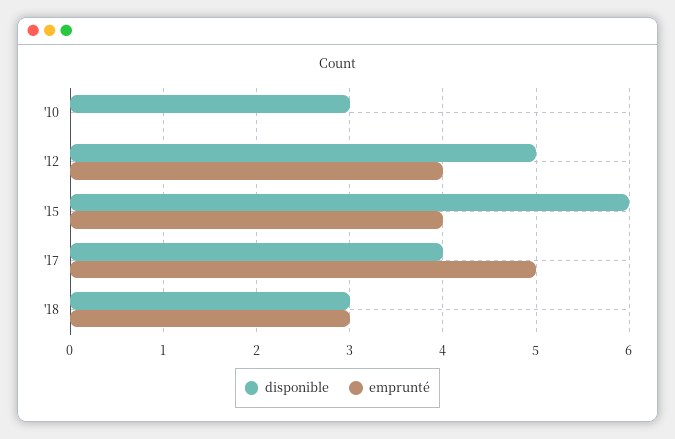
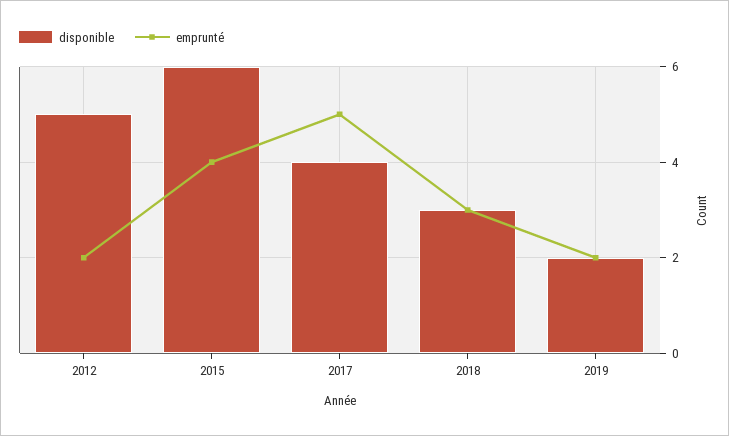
disponible, '10: 3 -> none
emprunté, '10: 0 -> none
emprunté, '12: 4 -> 2
disponible, 2019: none -> 2
emprunté, 2019: none -> 2

